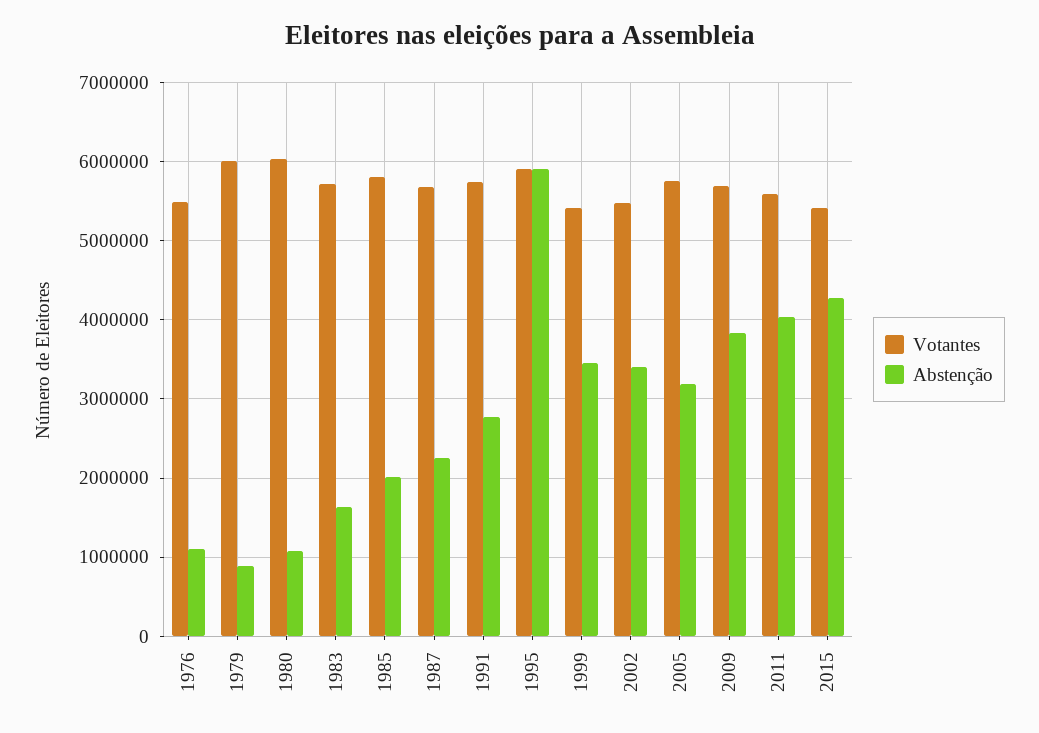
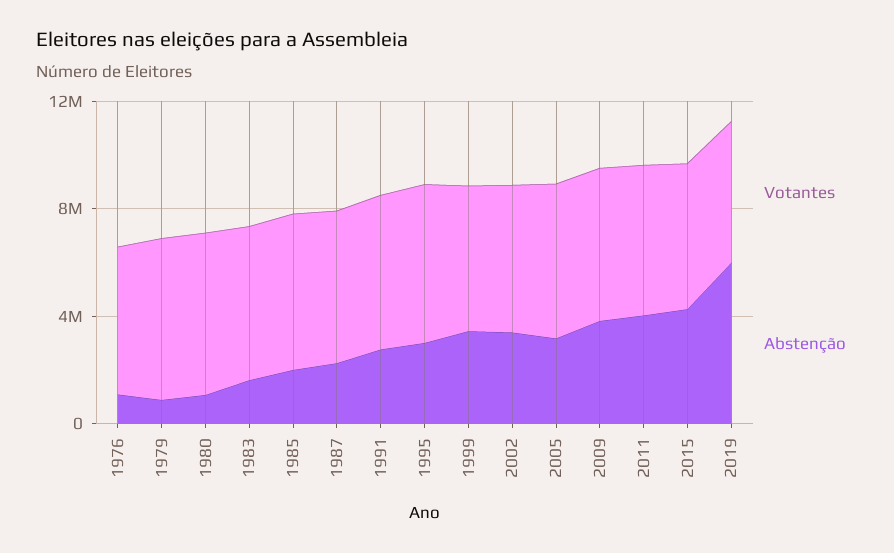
Abstenção, 1995: 5900000 -> 3000000
Votantes, 2019: none -> 5000000
Abstenção, 2019: none -> 6000000

